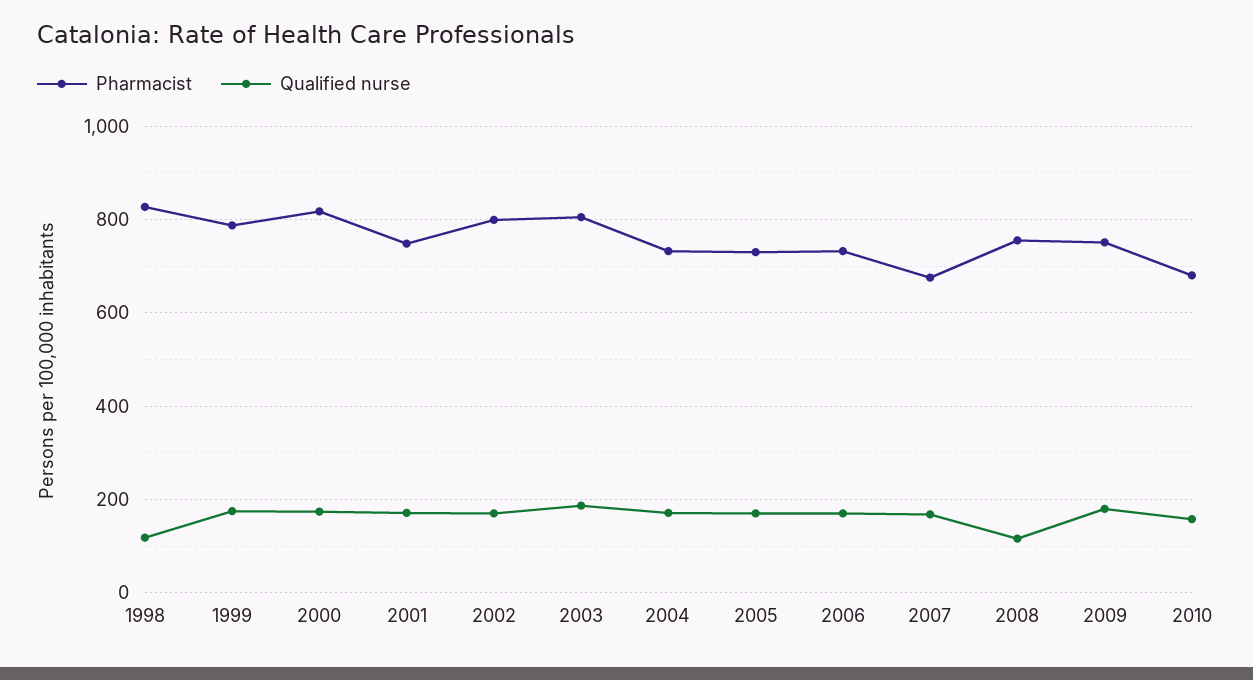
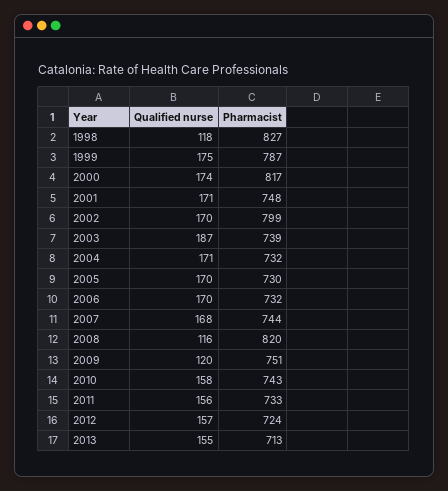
Pharmacist, 2003: 800 -> 739
Pharmacist, 2007: 680 -> 744
Pharmacist, 2008: 760 -> 820
Qualified nurse, 2009: 180 -> 120
Pharmacist, 2010: 680 -> 743
Qualified nurse, 2011: none -> 156
Pharmacist, 2011: none -> 733
Qualified nurse, 2012: none -> 157
Pharmacist, 2012: none -> 724
Qualified nurse, 2013: none -> 155
Pharmacist, 2013: none -> 713

